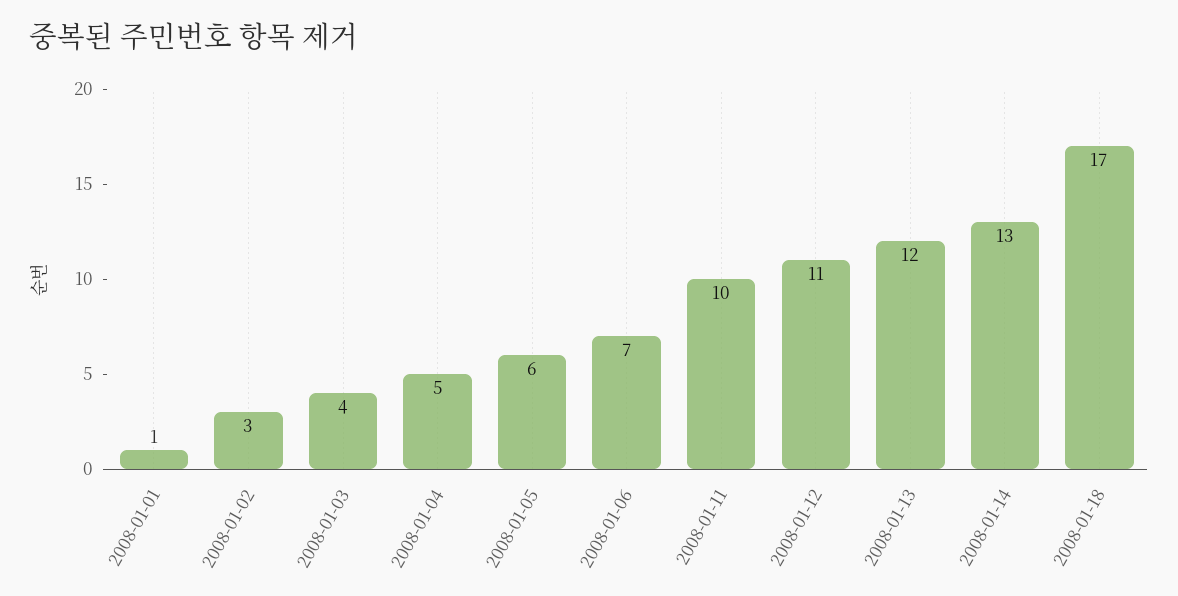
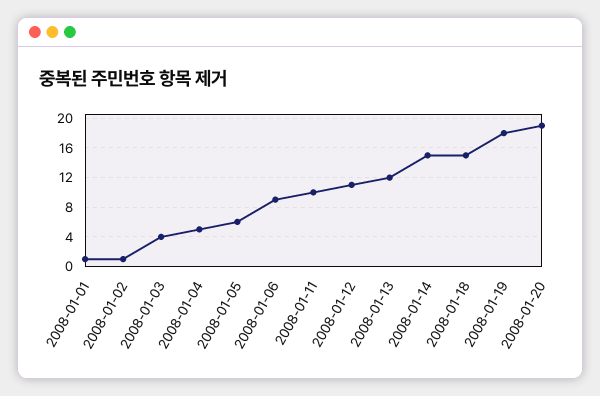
2008-01-02: 3 -> 1
2008-01-06: 7 -> 9
2008-01-14: 13 -> 15
2008-01-18: 17 -> 15
2008-01-19: none -> 18
2008-01-20: none -> 19

